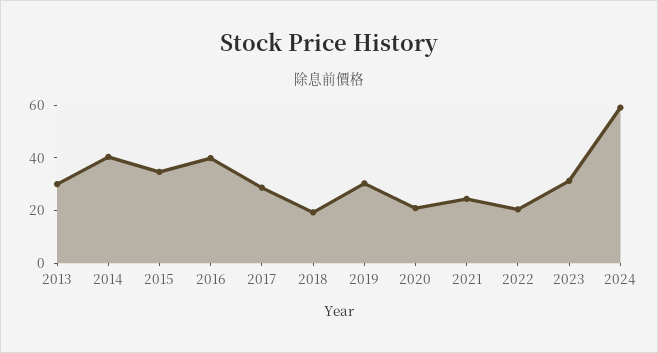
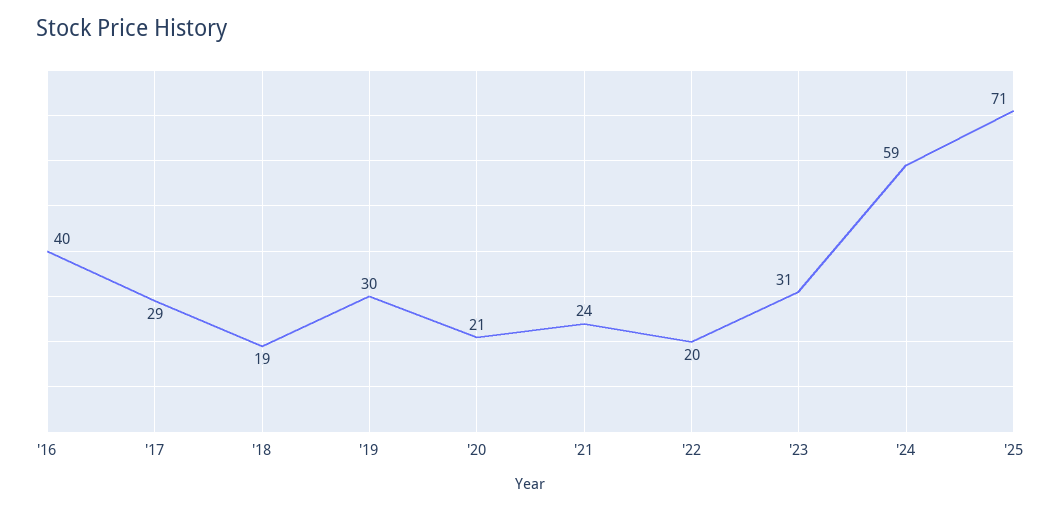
2013: 30 -> none
2014: 40 -> none
2015: 35 -> none
'25: none -> 71

